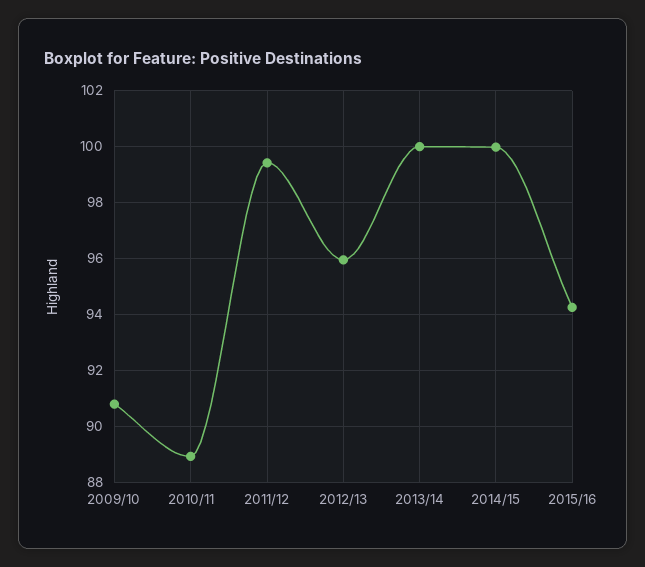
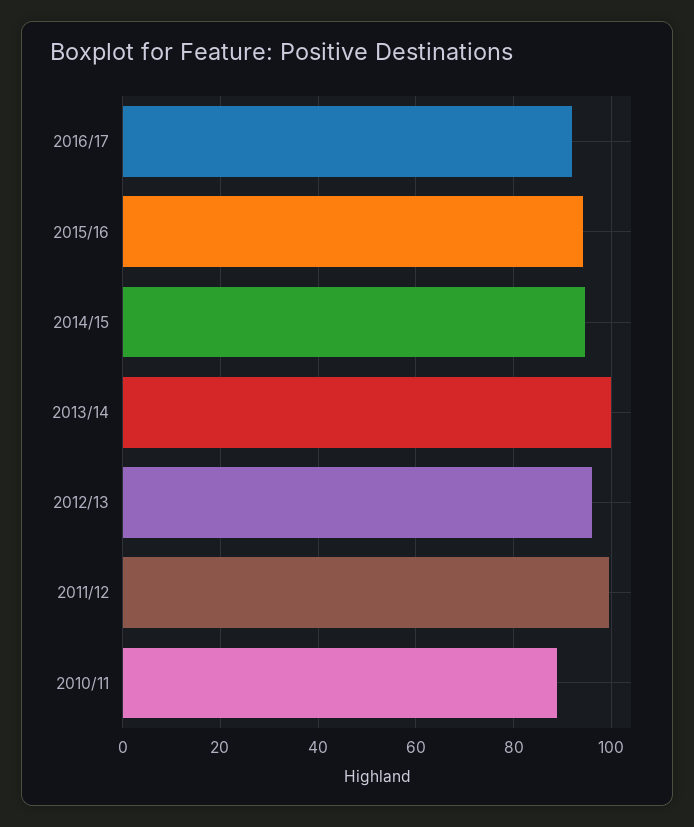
2009/10: 90.75 -> none
2014/15: 100 -> 94
2016/17: none -> 92

